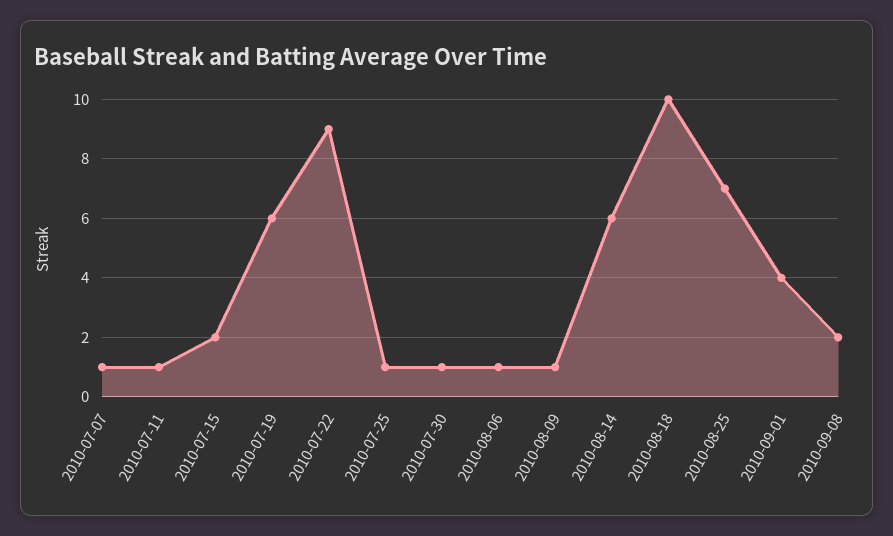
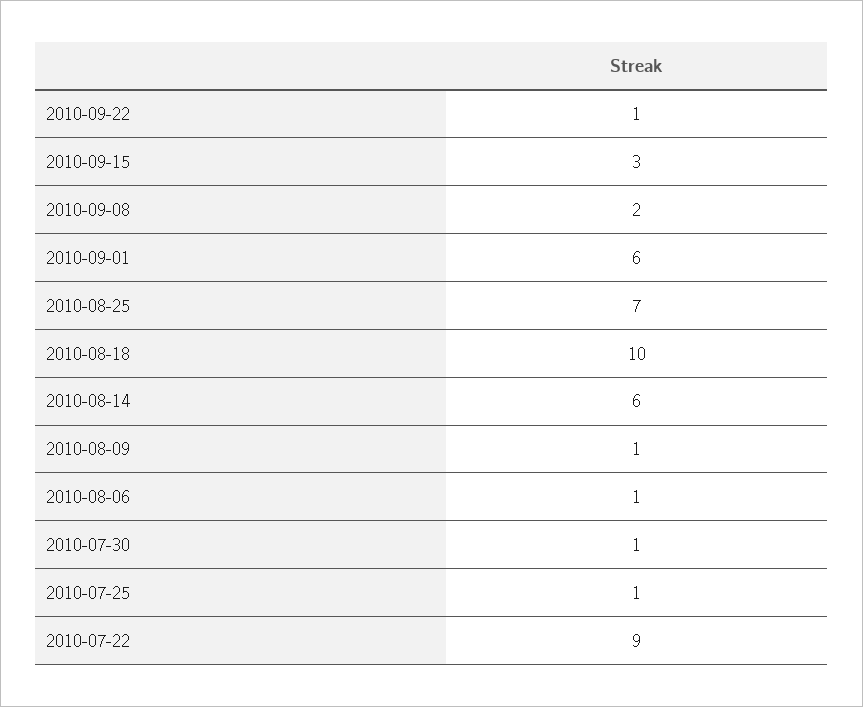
2010-07-07: 1 -> none
2010-07-11: 1 -> none
2010-07-15: 2 -> none
2010-07-19: 6 -> none
2010-09-01: 4 -> 6
2010-09-22: none -> 1
2010-09-15: none -> 3

